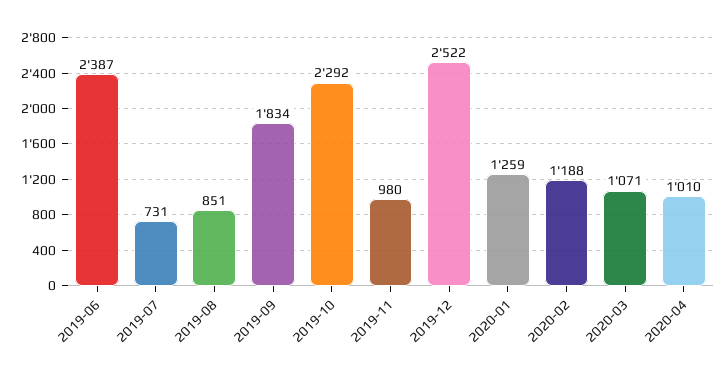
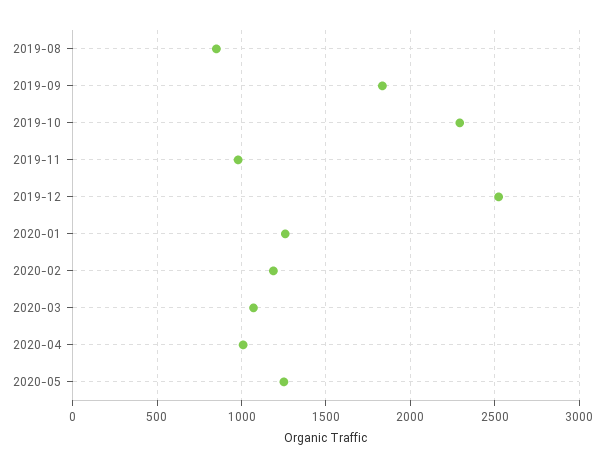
2019-06: 2387 -> none
2019-07: 731 -> none
2020-05: none -> 1250

